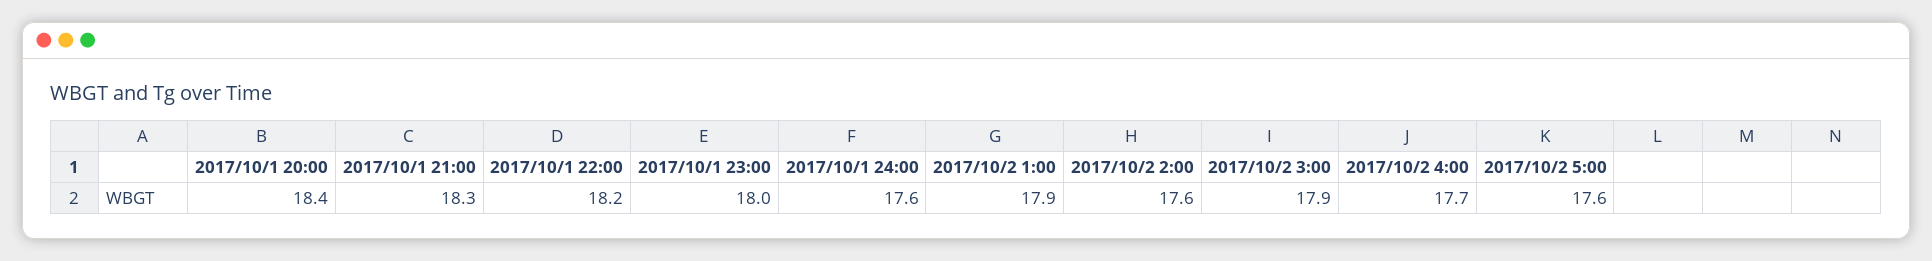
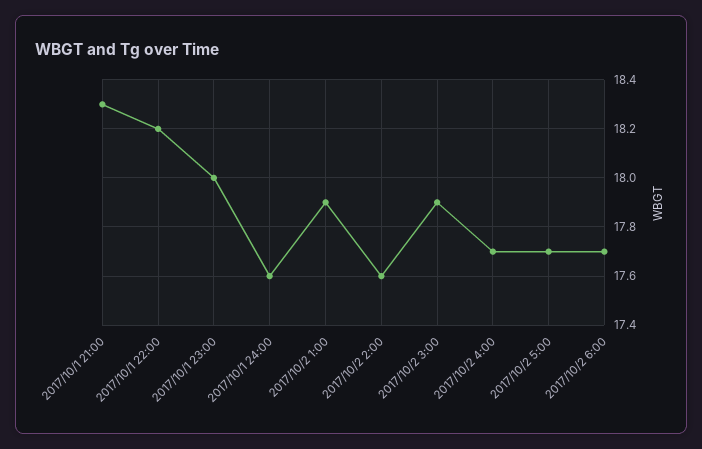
2017/10/1 20:00: 18.4 -> none
2017/10/2 5:00: 17.6 -> 17.7
2017/10/2 6:00: none -> 17.7

